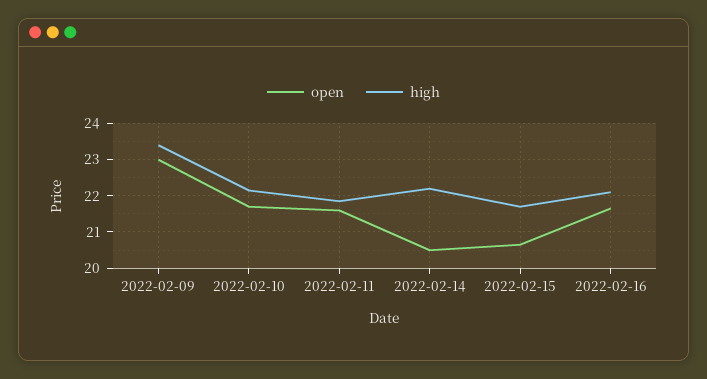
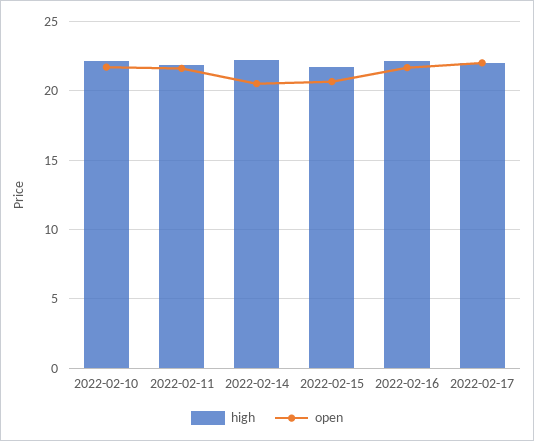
open, 2022-02-09: 23 -> none
high, 2022-02-09: 23.4 -> none
high, 2022-02-17: none -> 22
open, 2022-02-17: none -> 22

